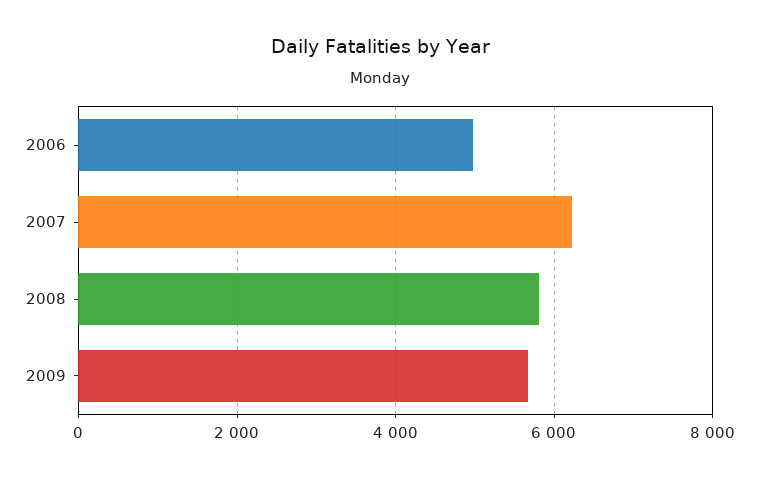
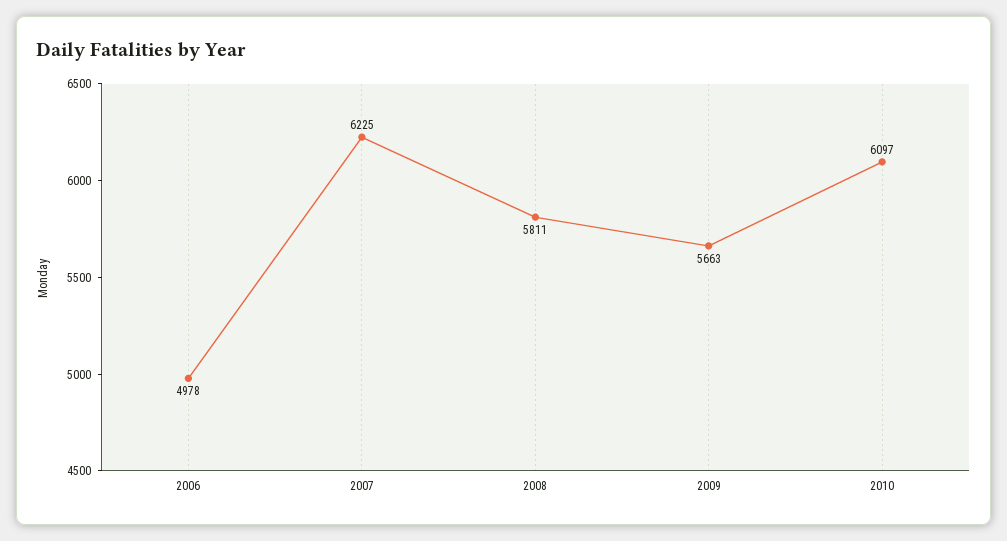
2010: none -> 6097

